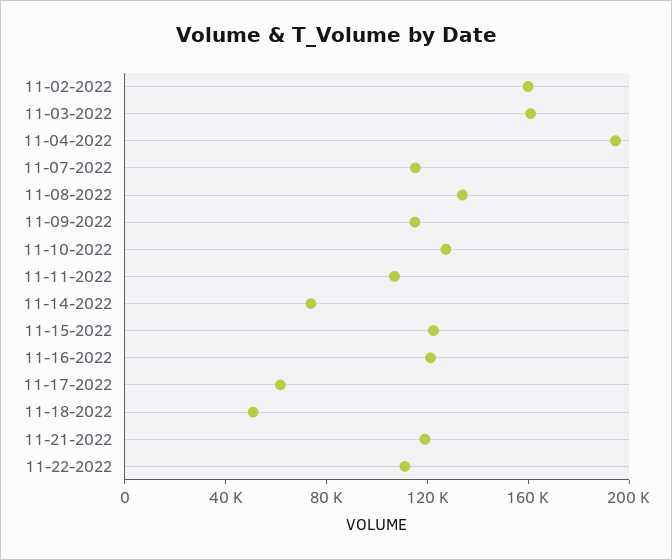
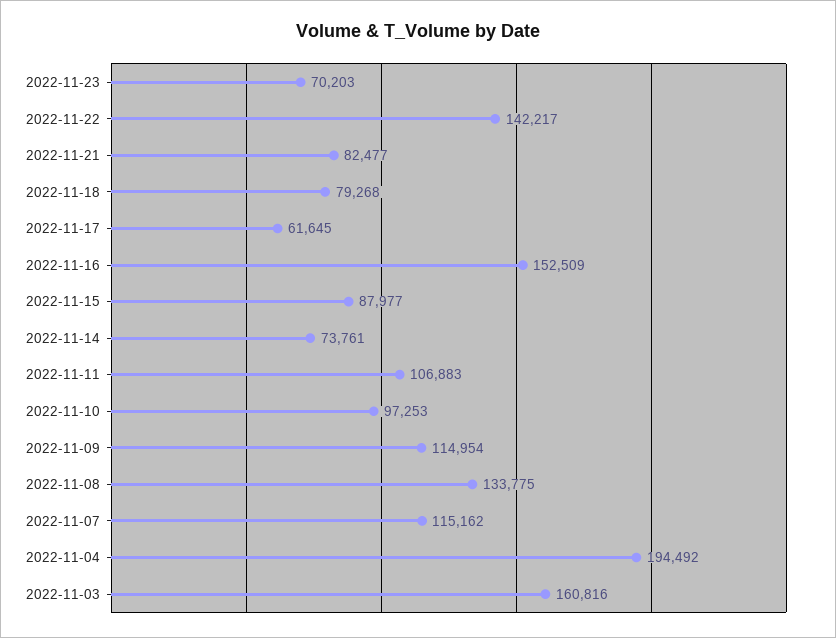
11-02-2022: 160000 -> none
11-10-2022: 130000 -> 97253
11-15-2022: 120000 -> 87977
11-16-2022: 120000 -> 152509
11-18-2022: 50000 -> 79268
11-21-2022: 120000 -> 82477
11-22-2022: 110000 -> 142217
2022-11-23: none -> 70203

